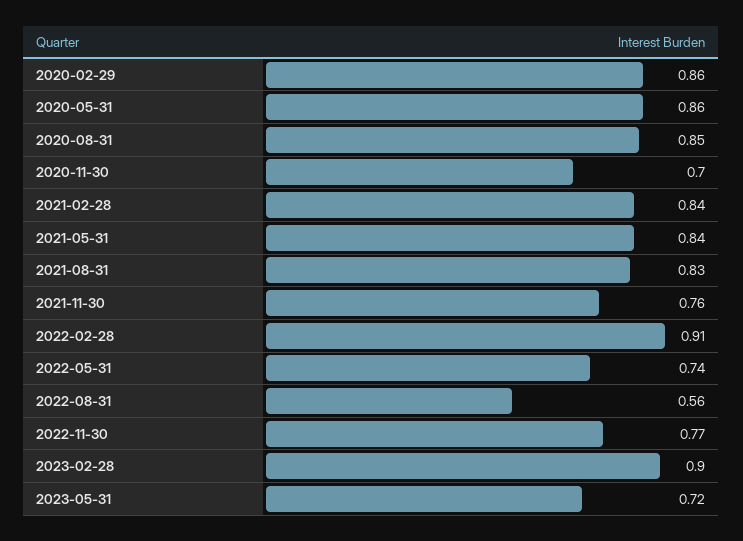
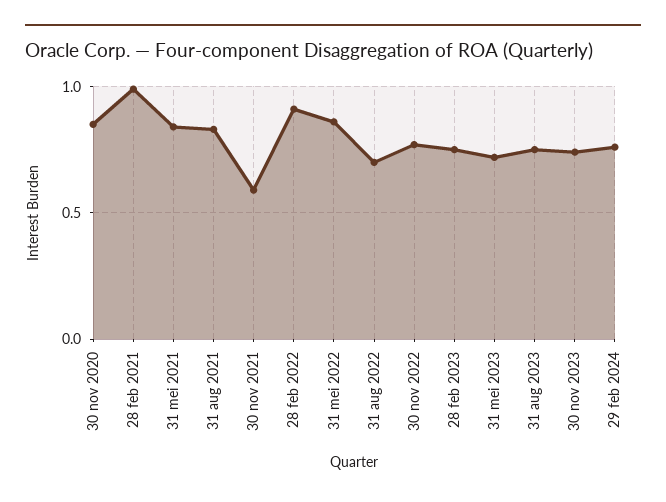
2020-02-29: 0.86 -> none
2020-05-31: 0.86 -> none
2020-08-31: 0.85 -> none
2020-11-30: 0.7 -> 0.85
2021-02-28: 0.84 -> 1
2021-11-30: 0.76 -> 0.6
2022-05-31: 0.74 -> 0.85
2022-08-31: 0.56 -> 0.7
2023-02-28: 0.9 -> 0.75
31 aug 2023: none -> 0.75
30 nov 2023: none -> 0.75
29 feb 2024: none -> 0.75

